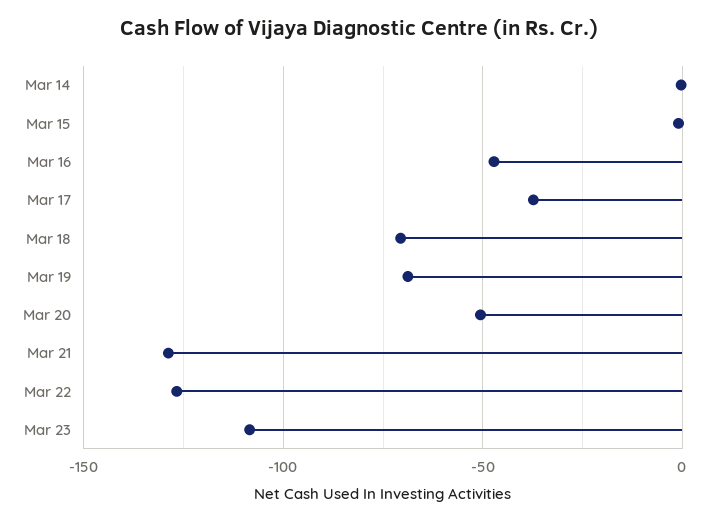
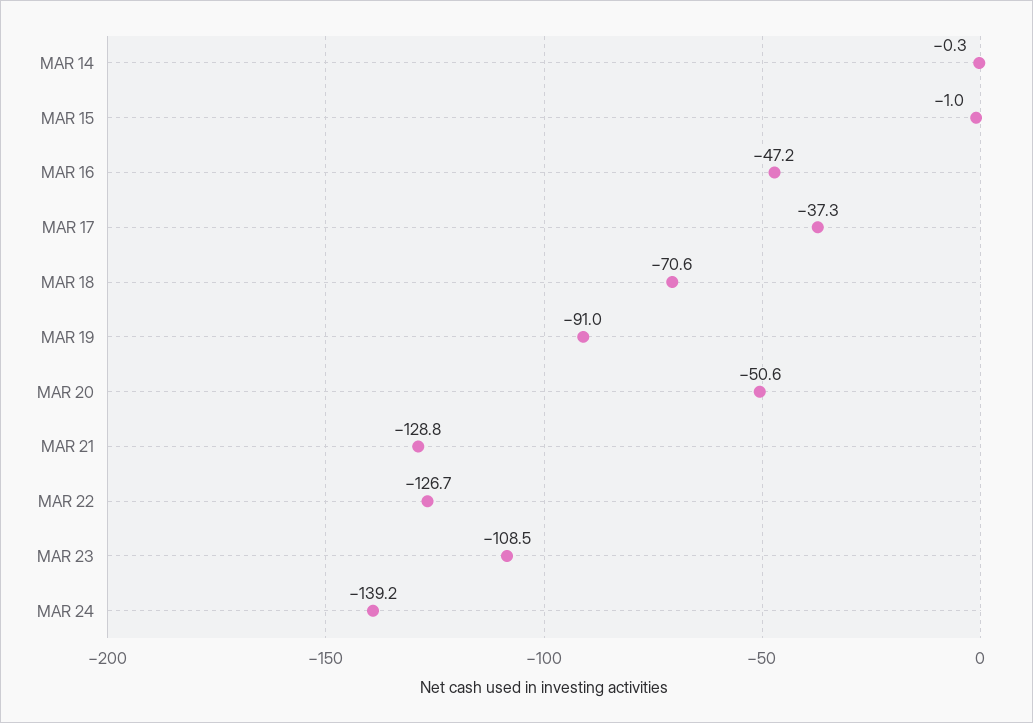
Mar 19: -70 -> -91
MAR 24: none -> -139.2

